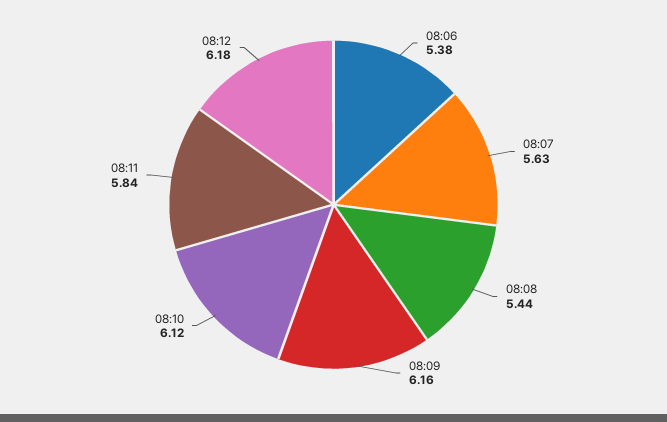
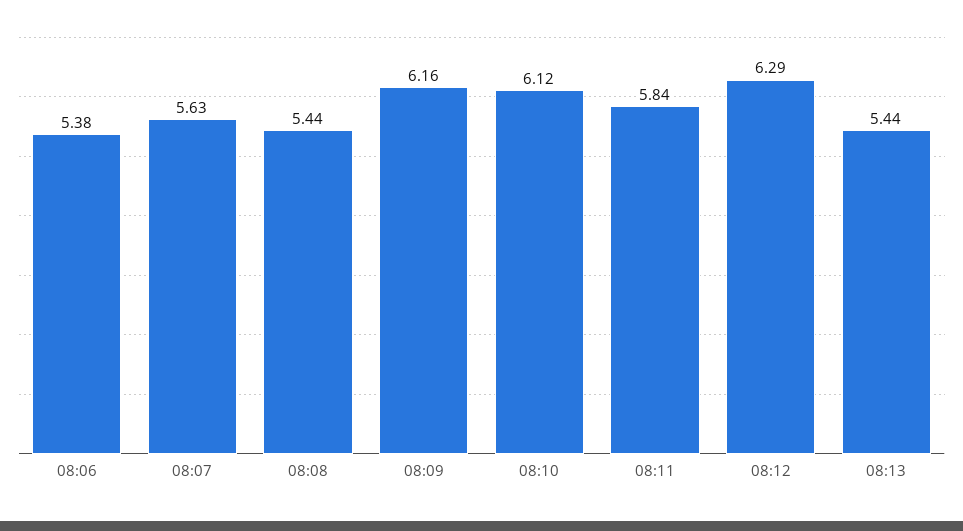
08:12: 6.18 -> 6.29
08:13: none -> 5.44

